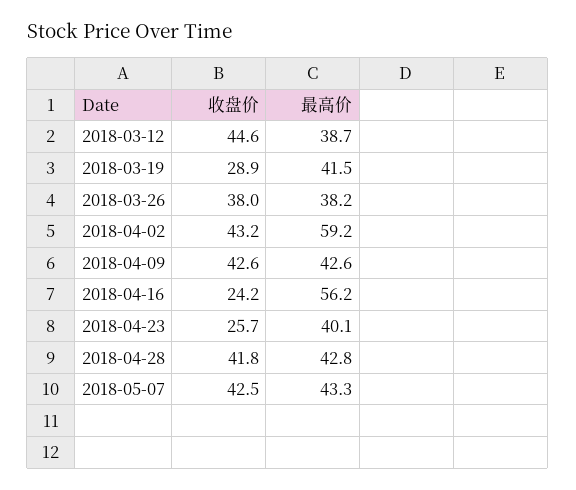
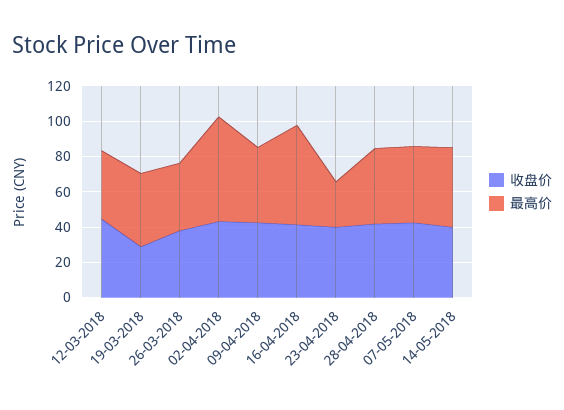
收盘价, 2018-04-16: 24.2 -> 40
收盘价, 2018-04-23: 25.7 -> 40
最高价, 2018-04-23: 40.1 -> 25
收盘价, 14-05-2018: none -> 40
最高价, 14-05-2018: none -> 45

